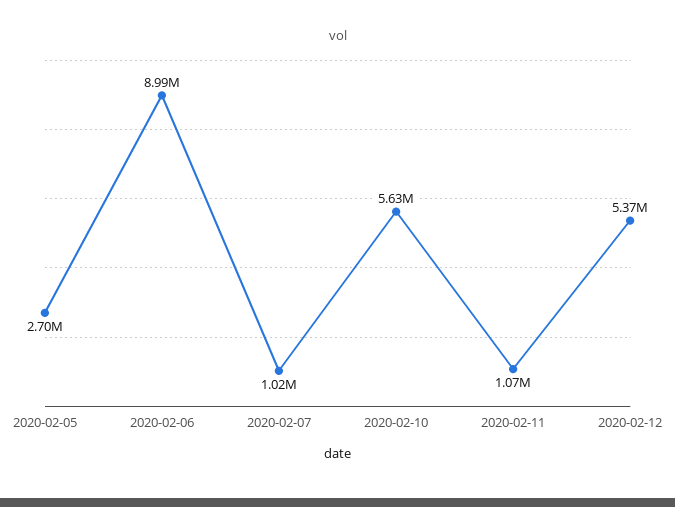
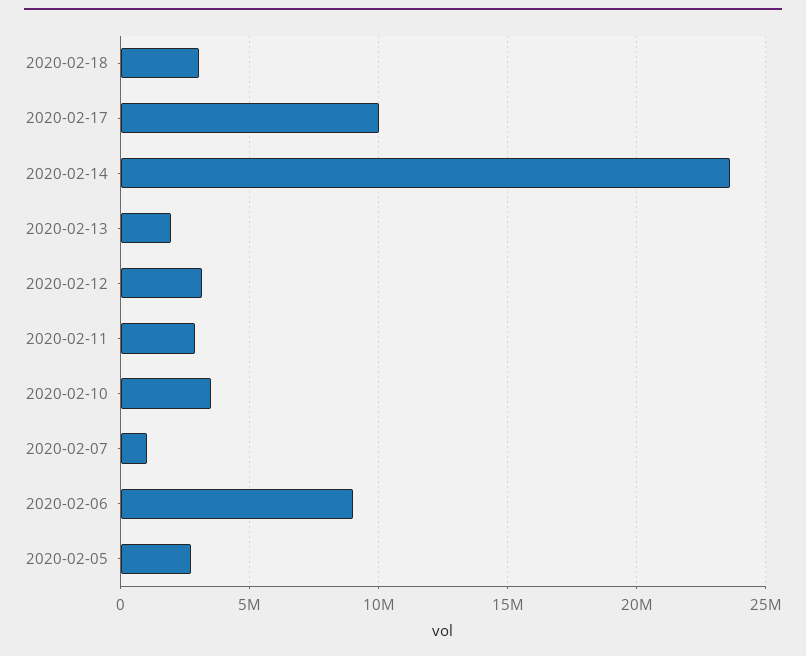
2020-02-10: 5630000 -> 3500000
2020-02-11: 1070000 -> 3000000
2020-02-12: 5370000 -> 3000000
2020-02-18: none -> 3000000
2020-02-17: none -> 10000000
2020-02-14: none -> 23500000
2020-02-13: none -> 2000000

